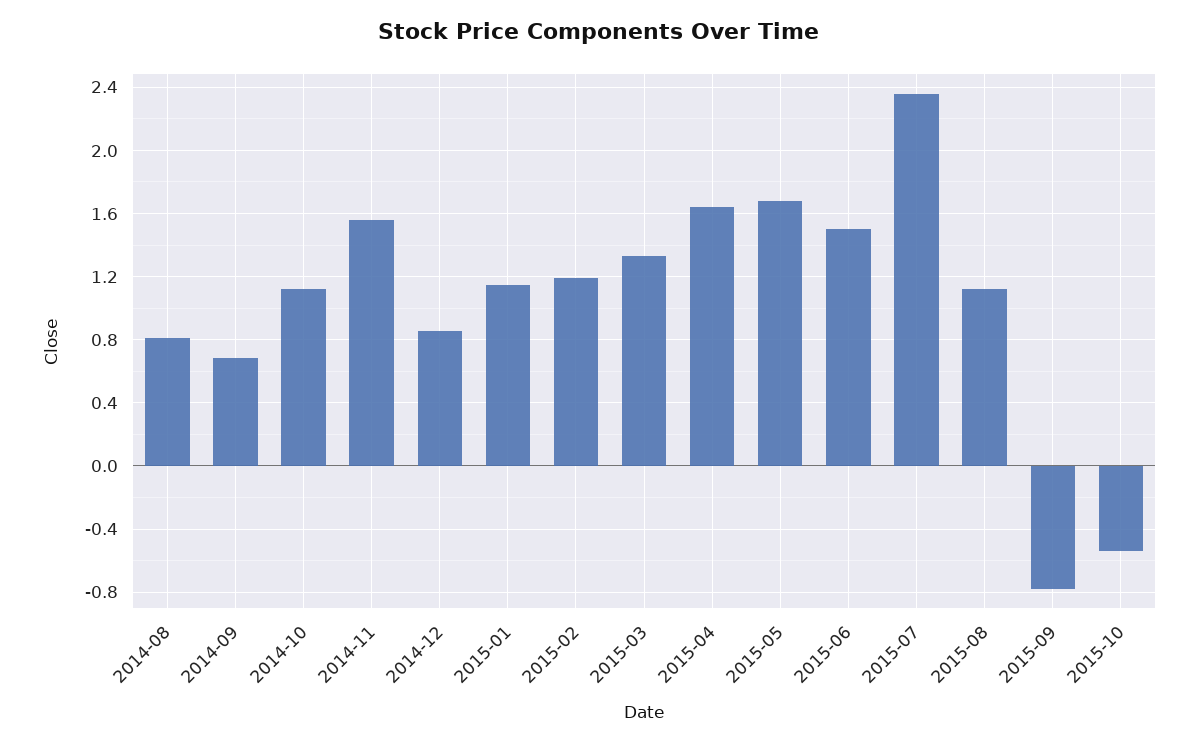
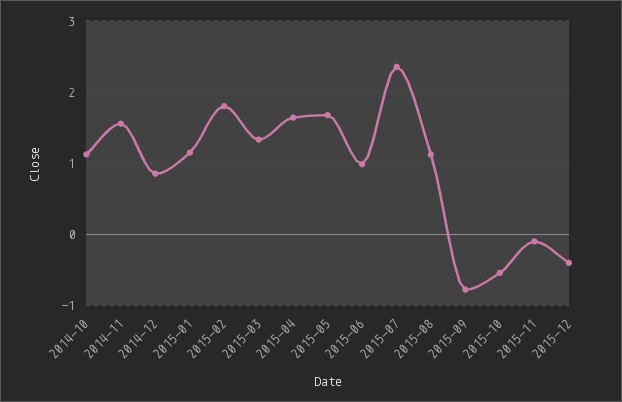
2014-08: 0.8 -> none
2014-09: 0.7 -> none
2015-02: 1.2 -> 1.8
2015-06: 1.5 -> 1
2015-11: none -> -0.1
2015-12: none -> -0.4

